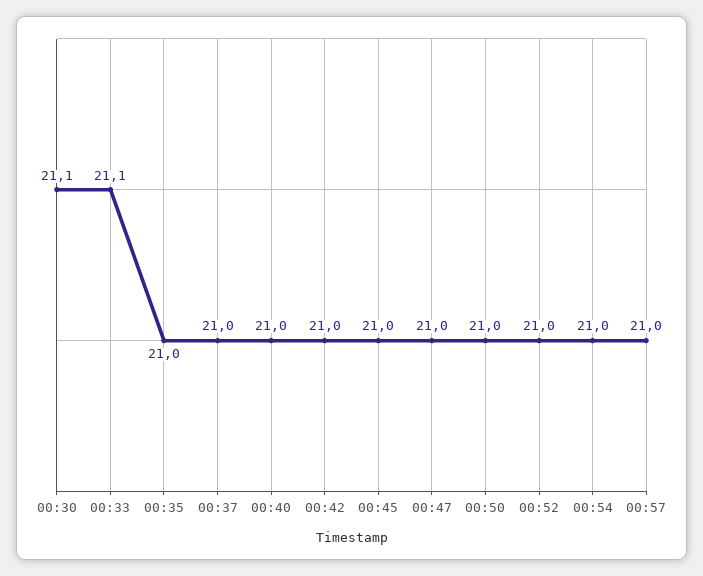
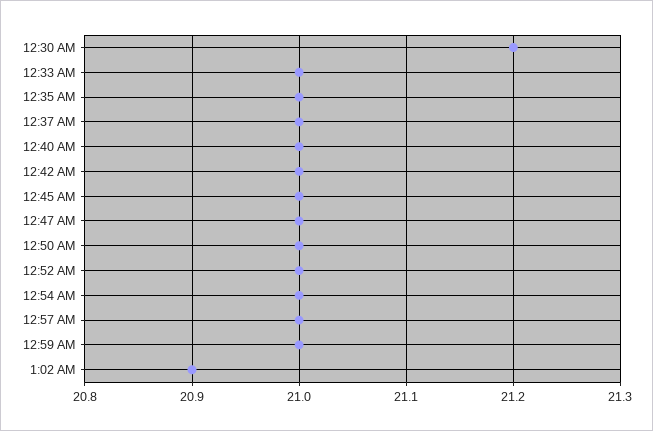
00:30: 21.1 -> 21.2
00:33: 21.1 -> 21
12:59 AM: none -> 21
1:02 AM: none -> 20.9

